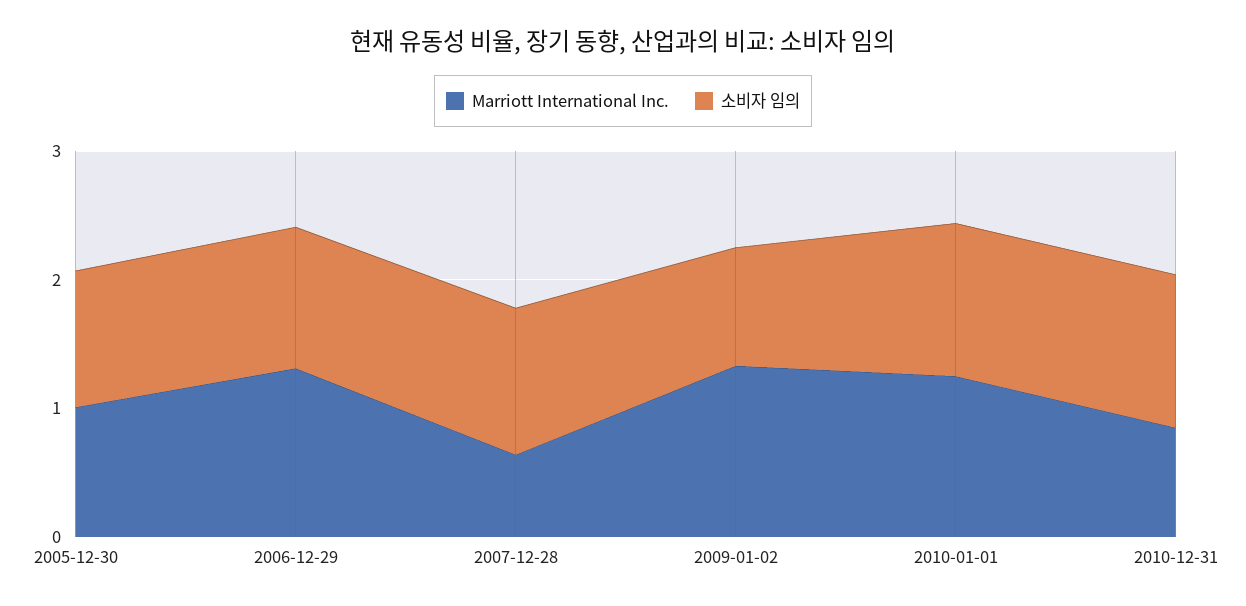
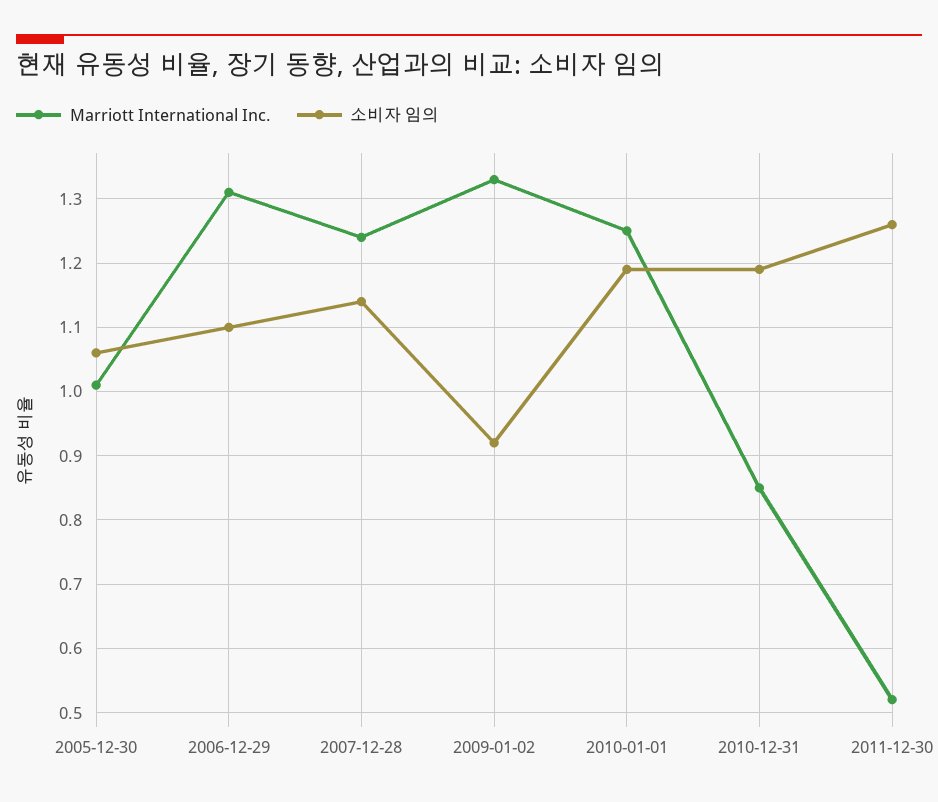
Marriott International Inc., 2007-12-28: 0.6 -> 1.24
Marriott International Inc., 2011-12-30: none -> 0.52
소비자 임의, 2011-12-30: none -> 1.26

